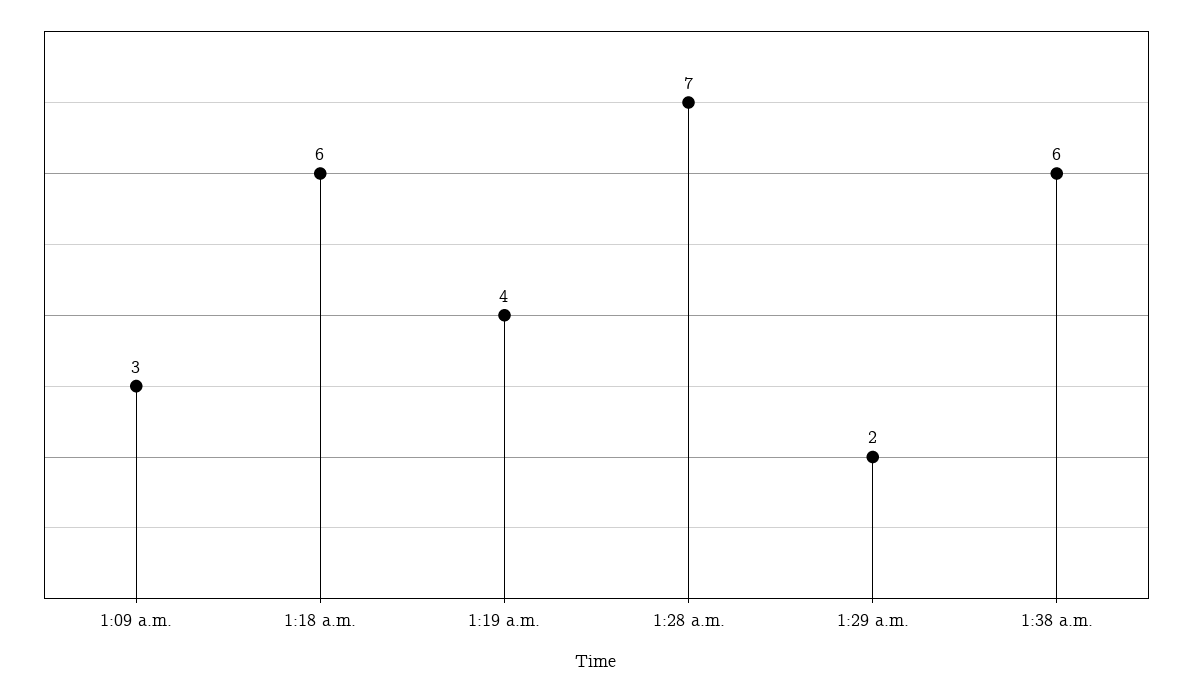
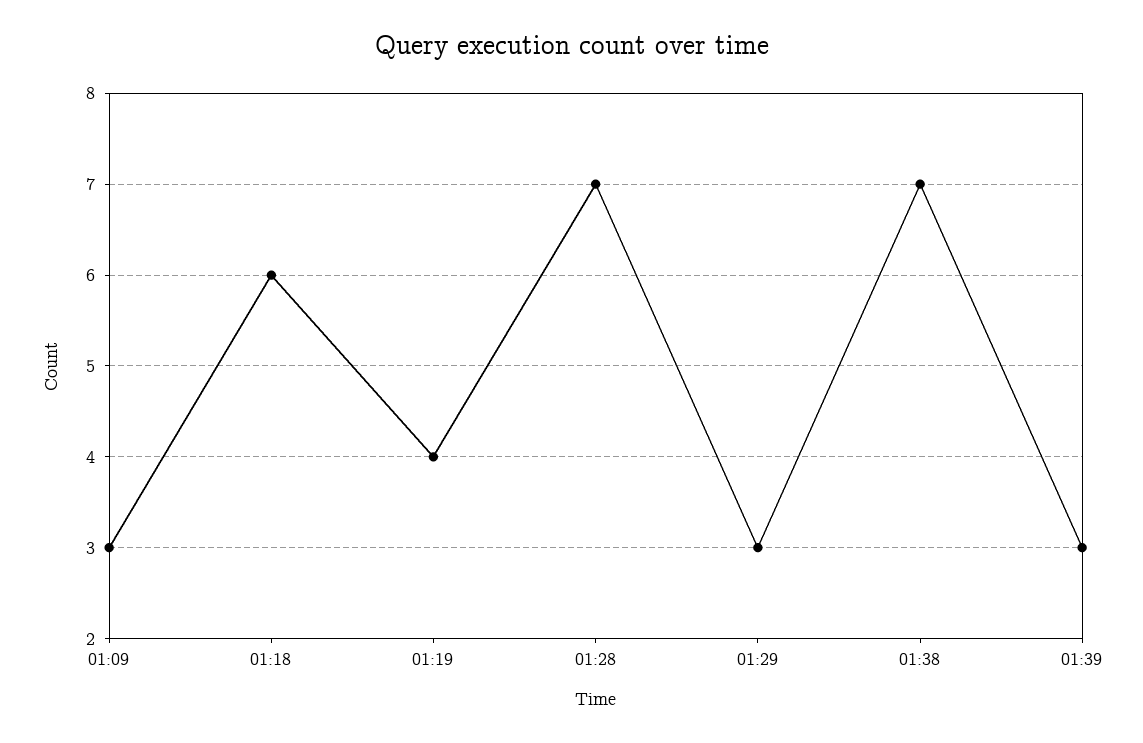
1:29 a.m.: 2 -> 3
1:38 a.m.: 6 -> 7
01:39: none -> 3

